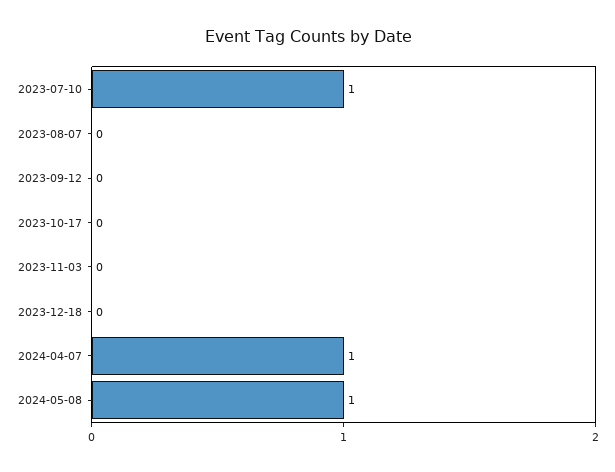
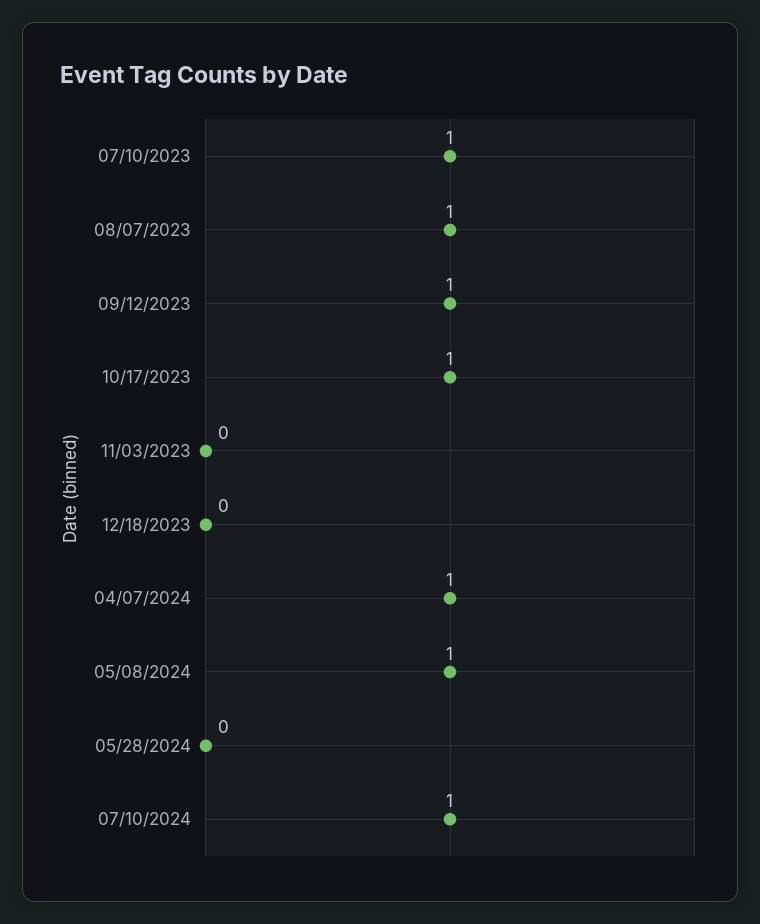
2023-08-07: 0 -> 1
2023-09-12: 0 -> 1
2023-10-17: 0 -> 1
05/28/2024: none -> 0
07/10/2024: none -> 1

